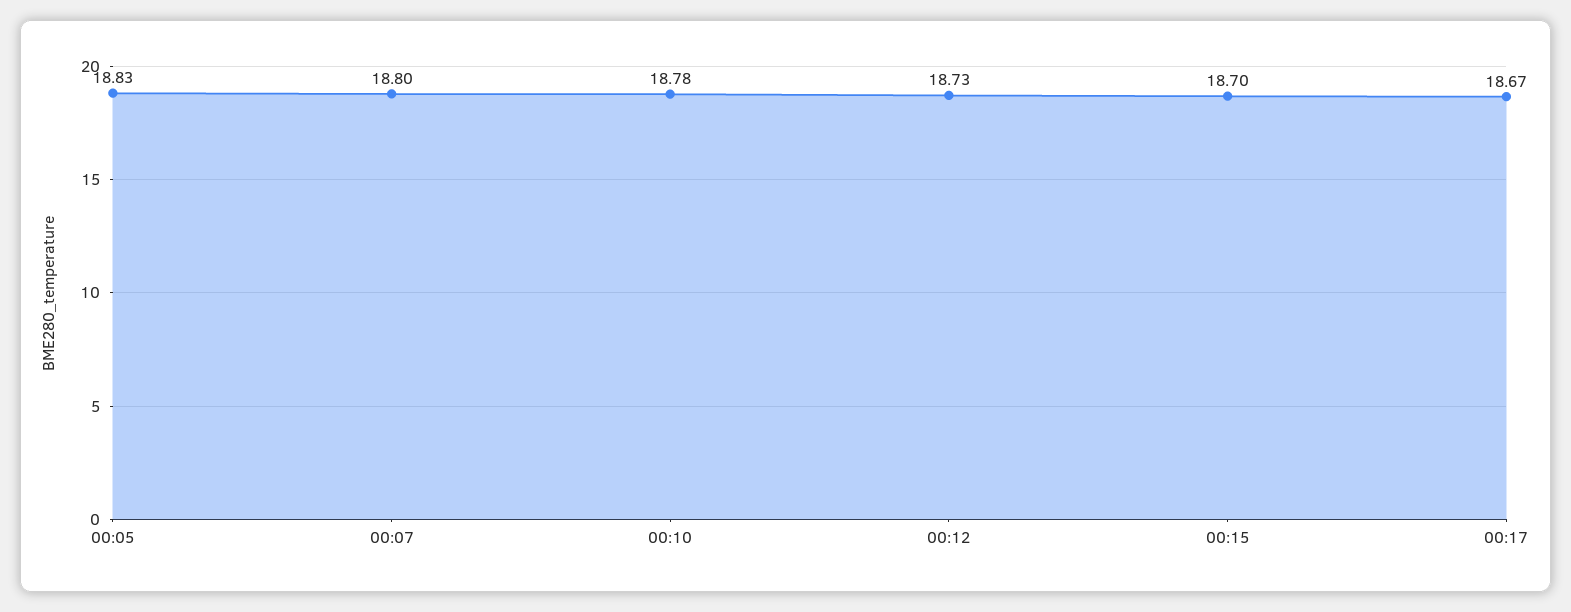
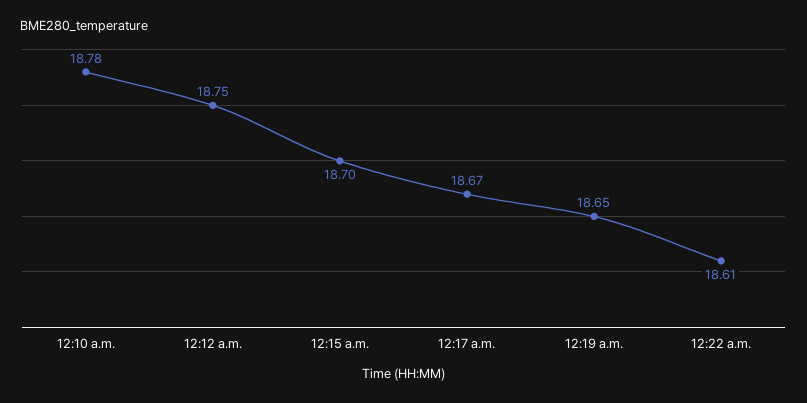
00:05: 18.83 -> none
00:07: 18.8 -> none
00:12: 18.73 -> 18.75
12:19 a.m.: none -> 18.65
12:22 a.m.: none -> 18.61

